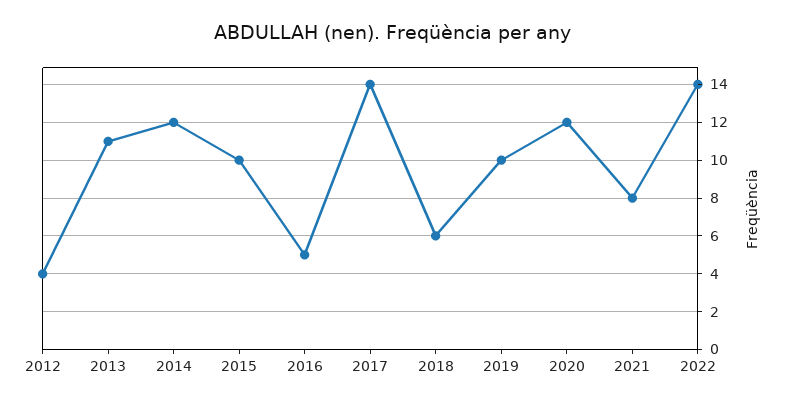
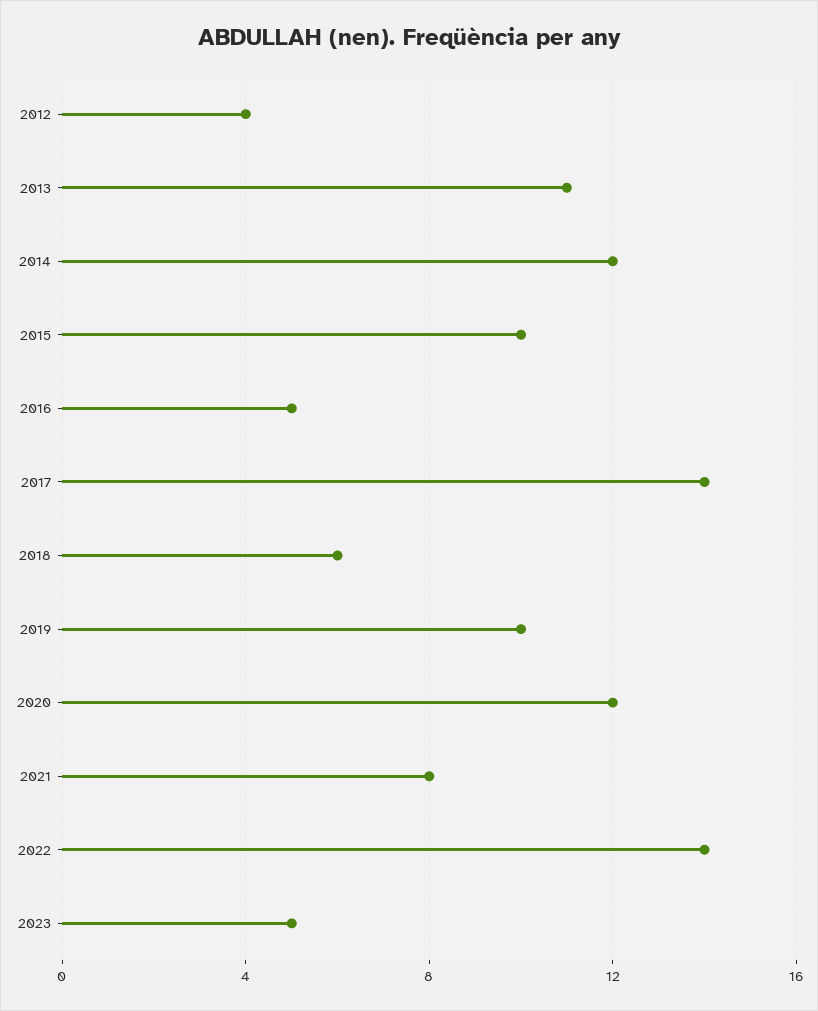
2023: none -> 5

